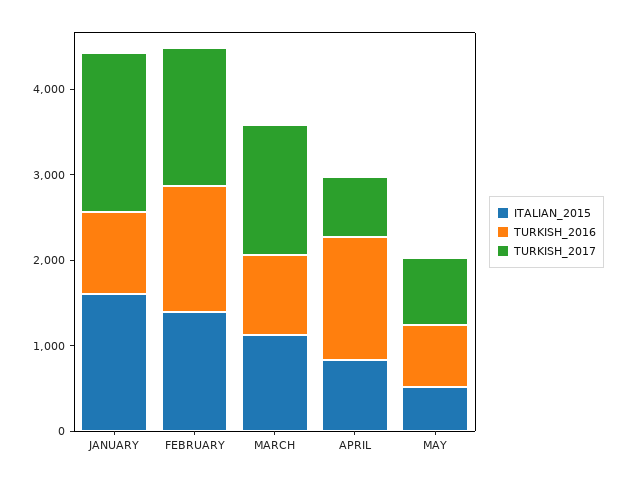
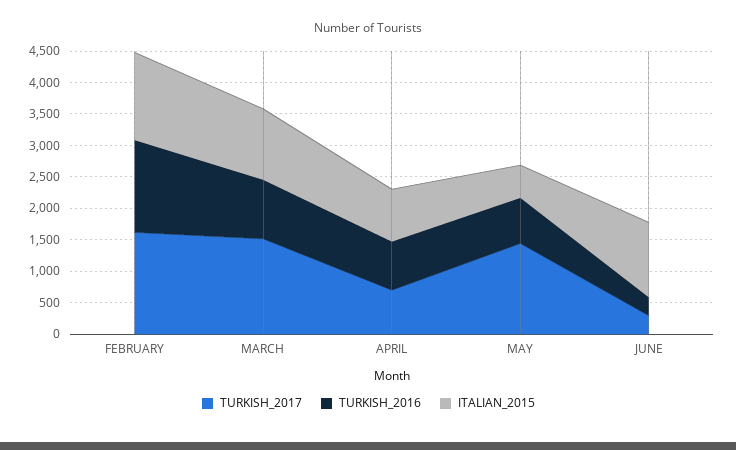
ITALIAN_2015, JANUARY: 1600 -> none
TURKISH_2016, JANUARY: 1000 -> none
TURKISH_2017, JANUARY: 1800 -> none
TURKISH_2016, APRIL: 1400 -> 750
TURKISH_2017, MAY: 800 -> 1500
TURKISH_2017, JUNE: none -> 250
TURKISH_2016, JUNE: none -> 250
ITALIAN_2015, JUNE: none -> 1250

